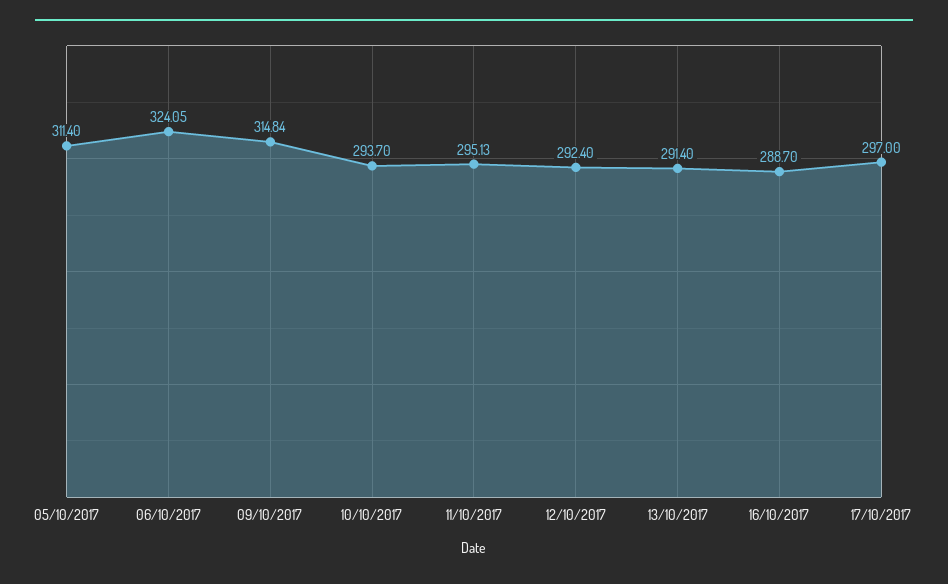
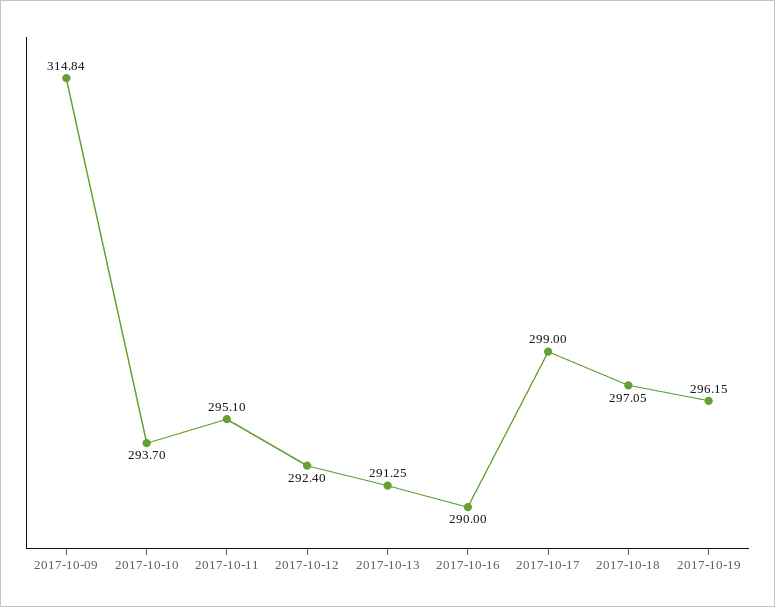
05/10/2017: 311.4 -> none
06/10/2017: 324.05 -> none
11/10/2017: 295.13 -> 295.1
13/10/2017: 291.4 -> 291.25
16/10/2017: 288.7 -> 290
17/10/2017: 297 -> 299
2017-10-18: none -> 297.05
2017-10-19: none -> 296.15

